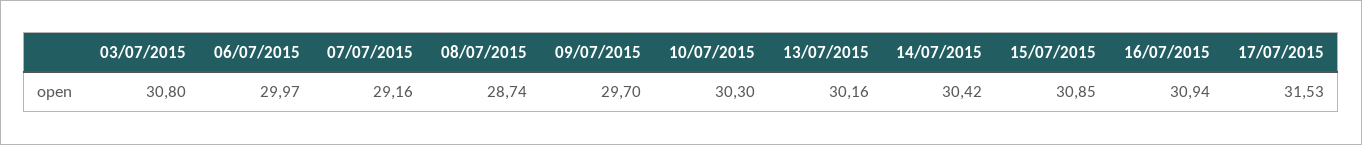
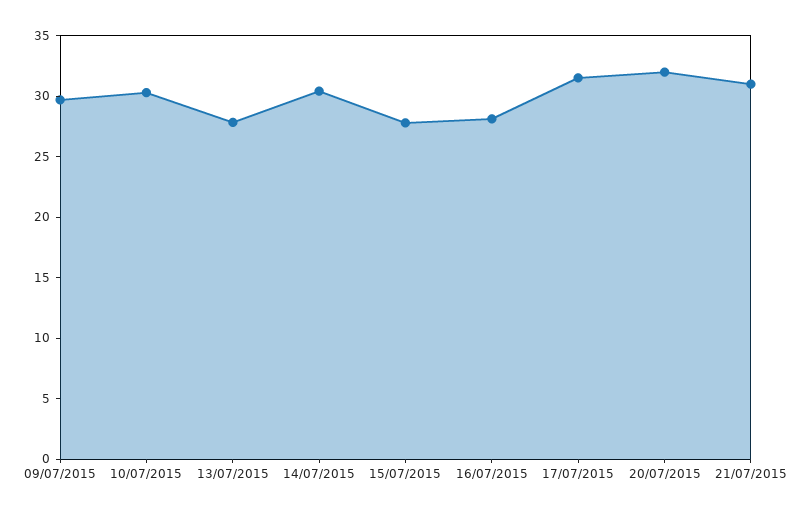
03/07/2015: 30.8 -> none
06/07/2015: 29.97 -> none
07/07/2015: 29.16 -> none
08/07/2015: 28.74 -> none
13/07/2015: 30.16 -> 28
15/07/2015: 30.85 -> 28
16/07/2015: 30.94 -> 28
20/07/2015: none -> 32
21/07/2015: none -> 31

